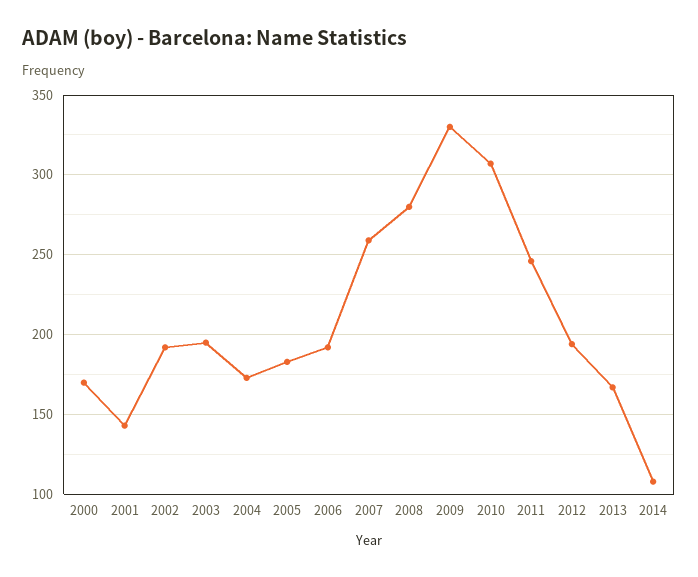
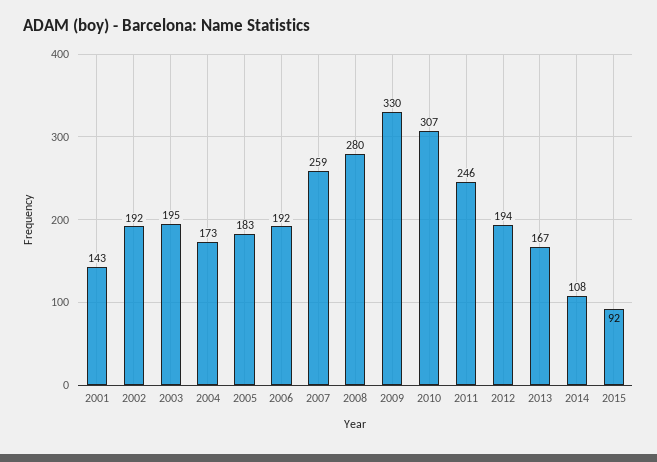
2000: 170 -> none
2015: none -> 92

